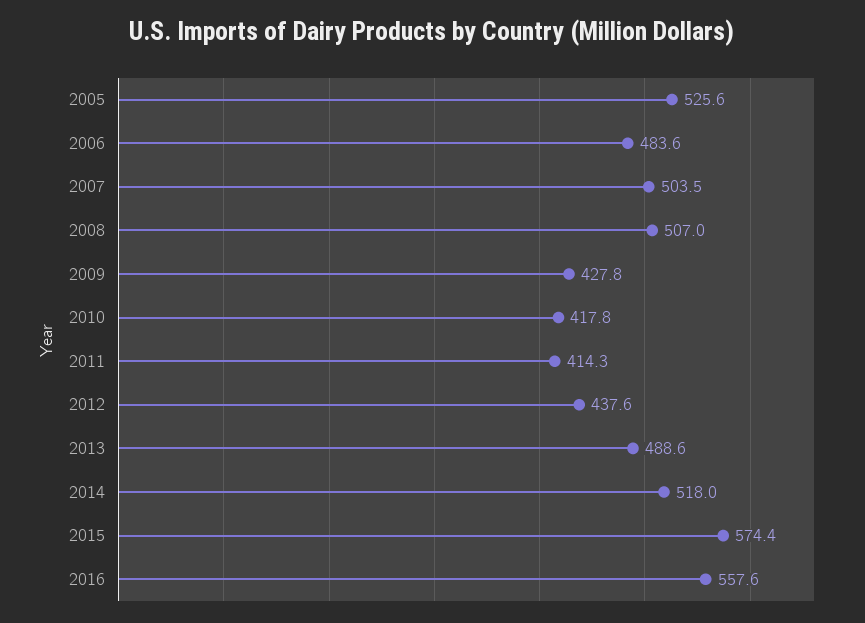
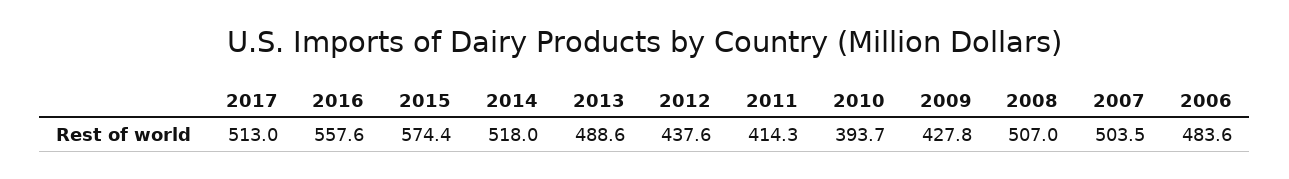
2005: 525.6 -> none
2010: 417.8 -> 393.7
2017: none -> 513

